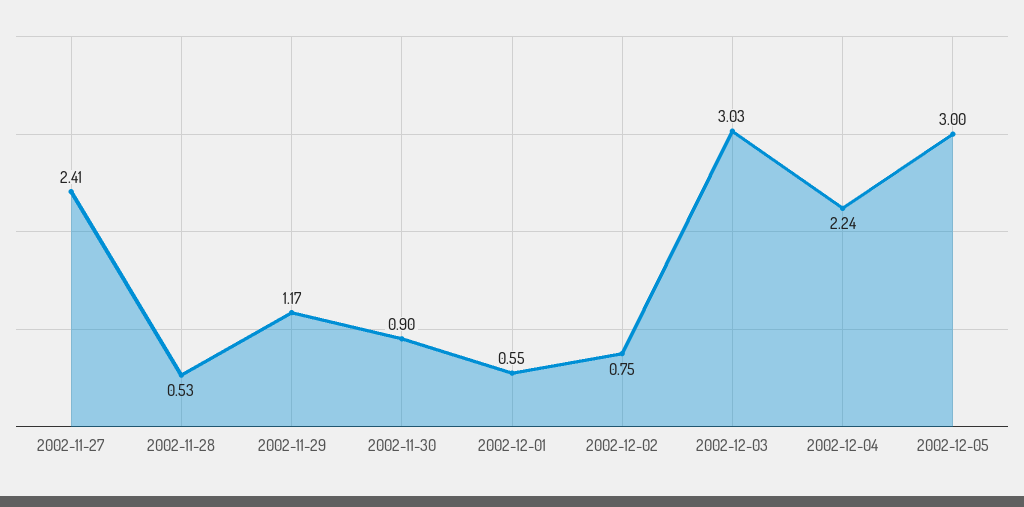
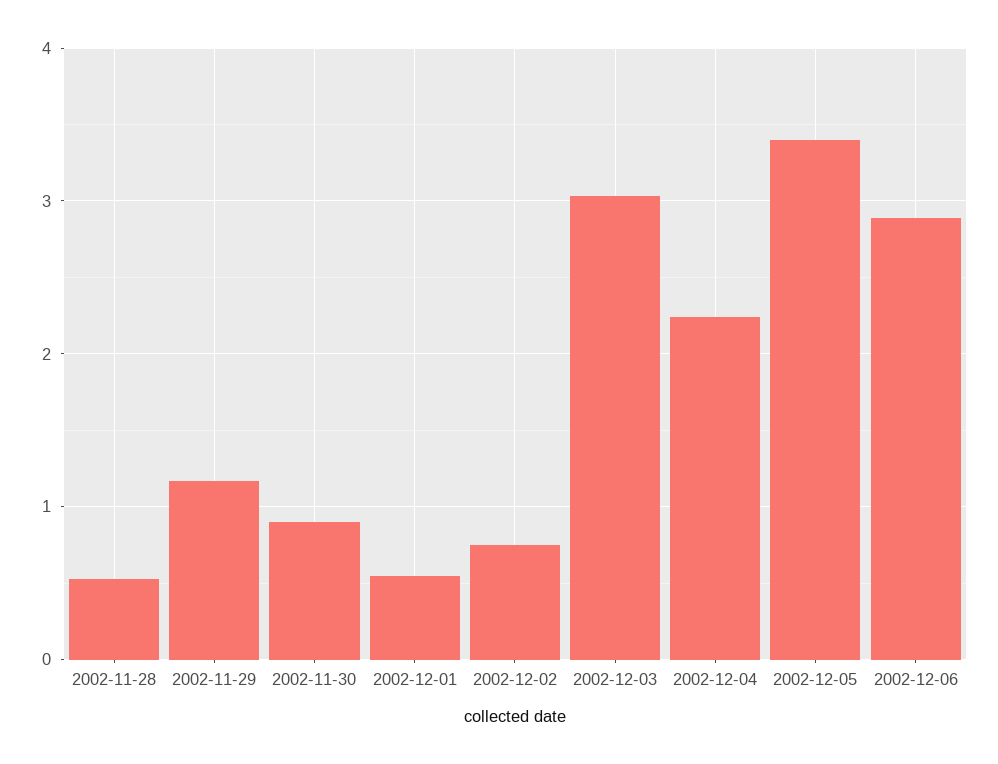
2002-11-27: 2.41 -> none
2002-12-05: 3 -> 3.4
2002-12-06: none -> 2.9

